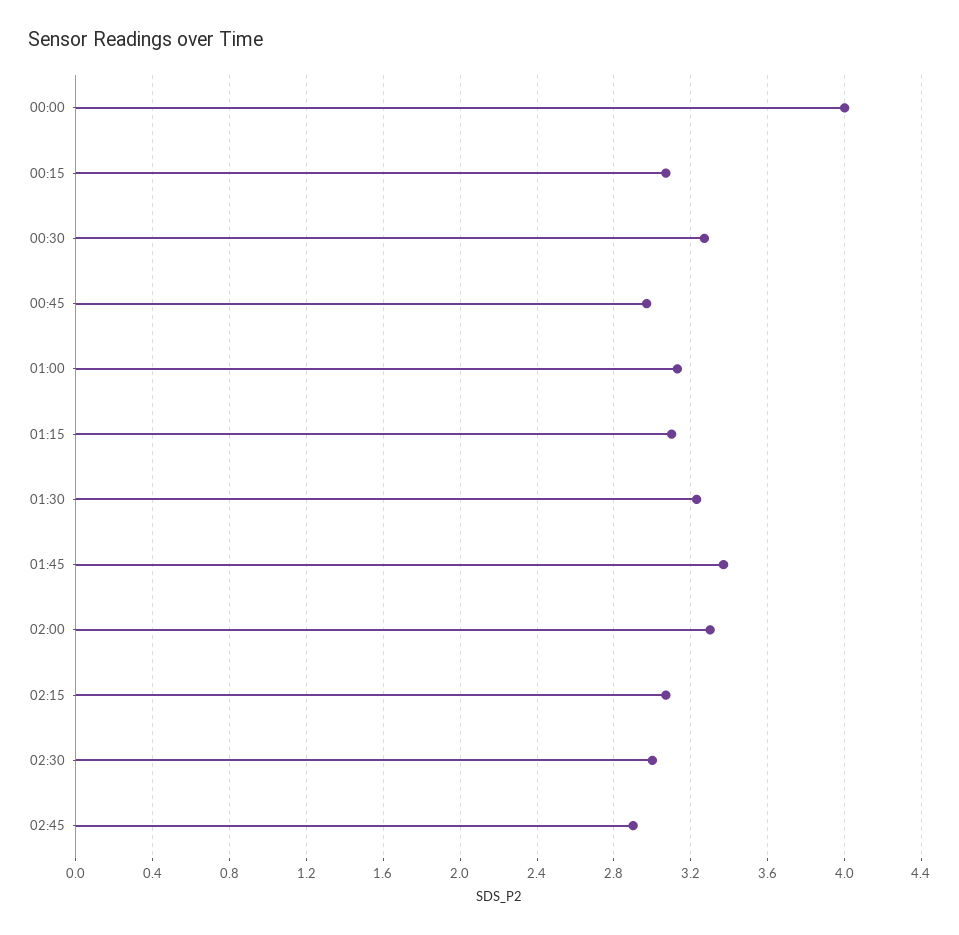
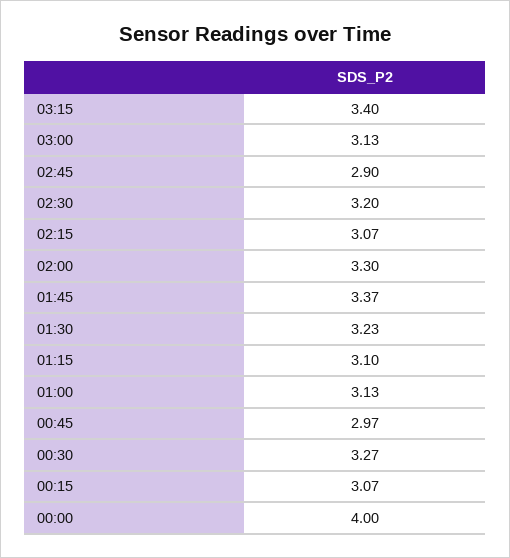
02:30: 3 -> 3.2
03:15: none -> 3.4
03:00: none -> 3.13

